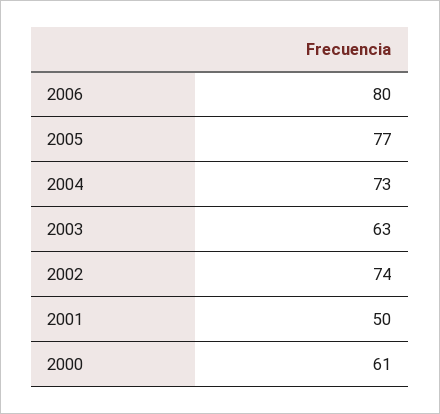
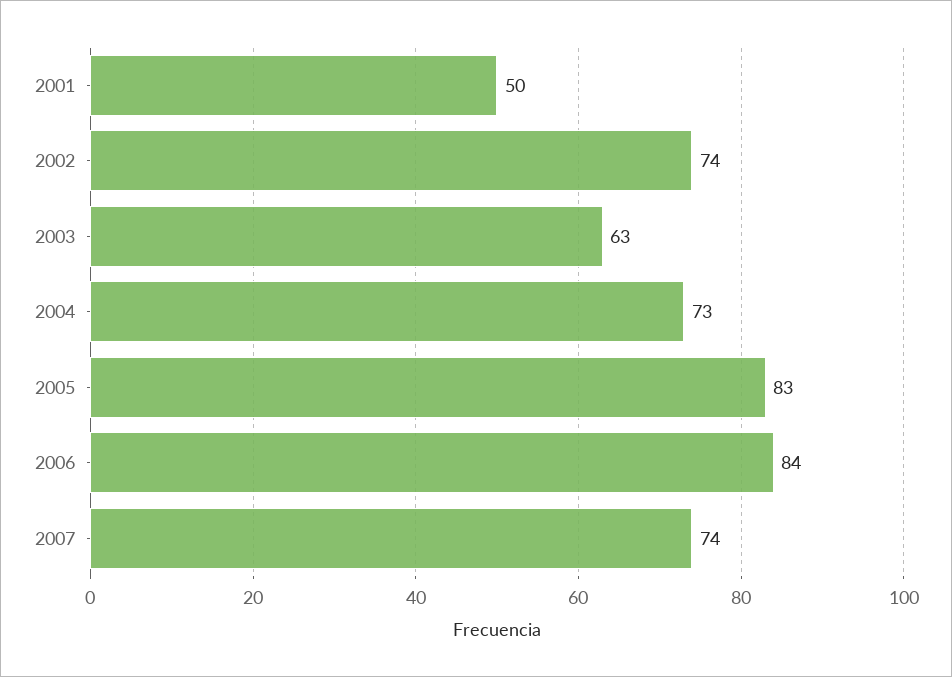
2006: 80 -> 84
2005: 77 -> 83
2000: 61 -> none
2007: none -> 74

